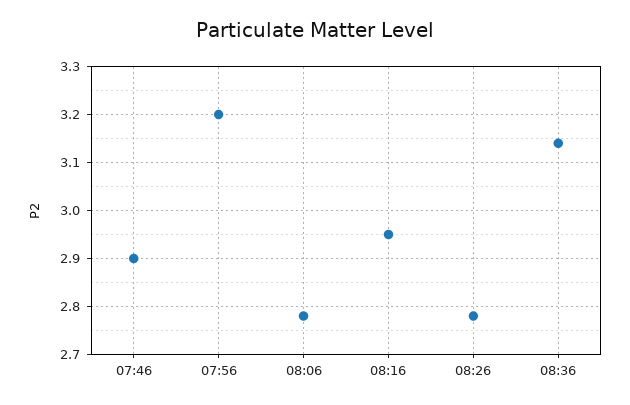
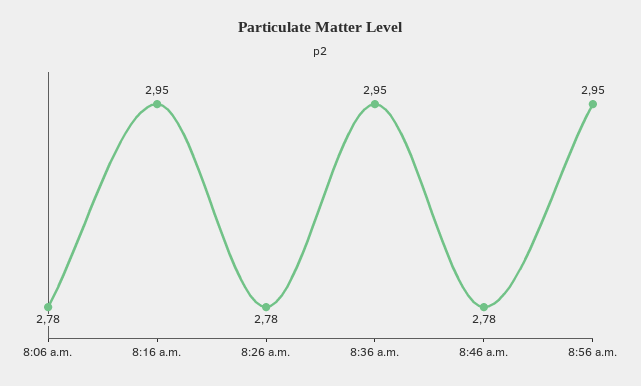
07:46: 2.9 -> none
07:56: 3.2 -> none
08:36: 3.15 -> 2.95
8:46 a.m.: none -> 2.78
8:56 a.m.: none -> 2.95

